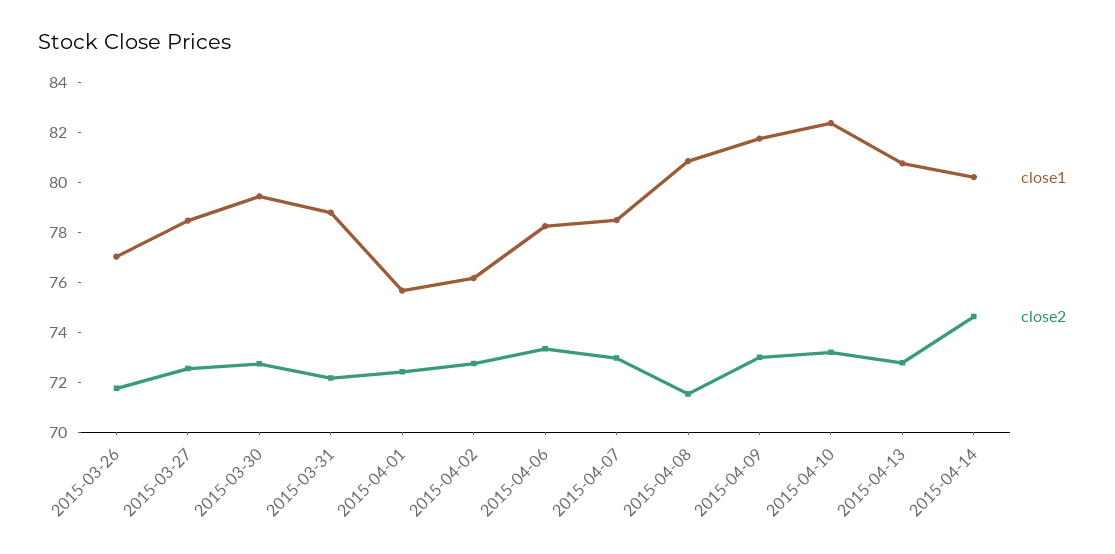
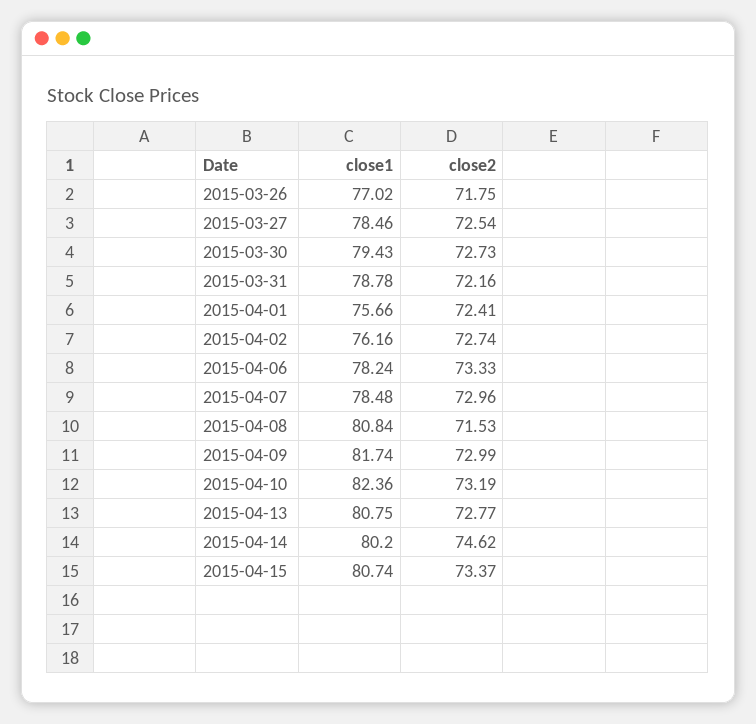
close1, 2015-04-15: none -> 80.74
close2, 2015-04-15: none -> 73.37

